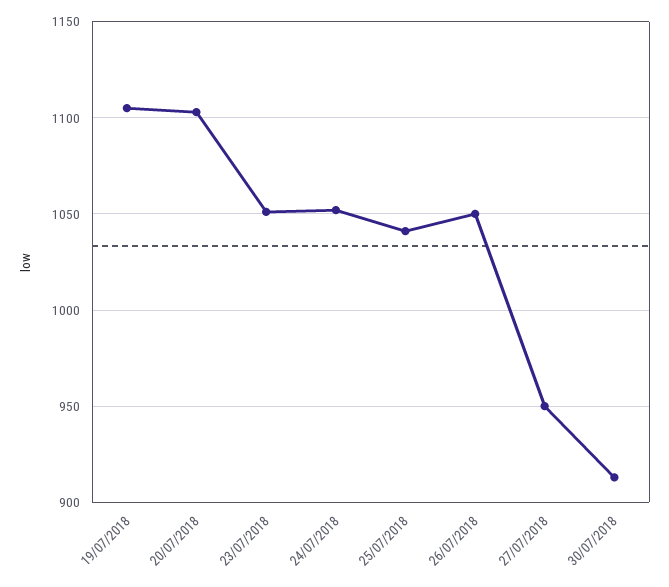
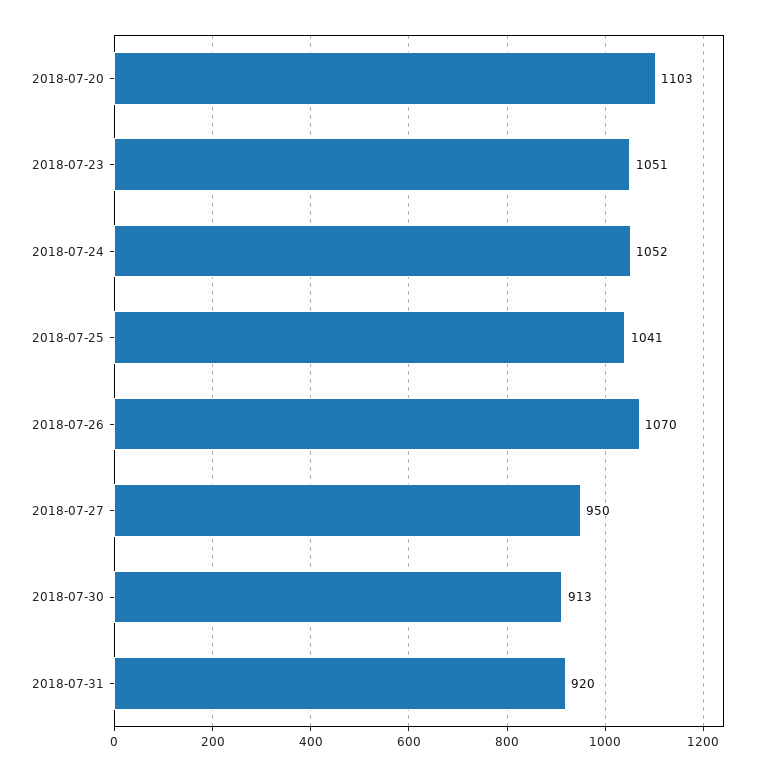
19/07/2018: 1105 -> none
26/07/2018: 1050 -> 1070
2018-07-31: none -> 920

